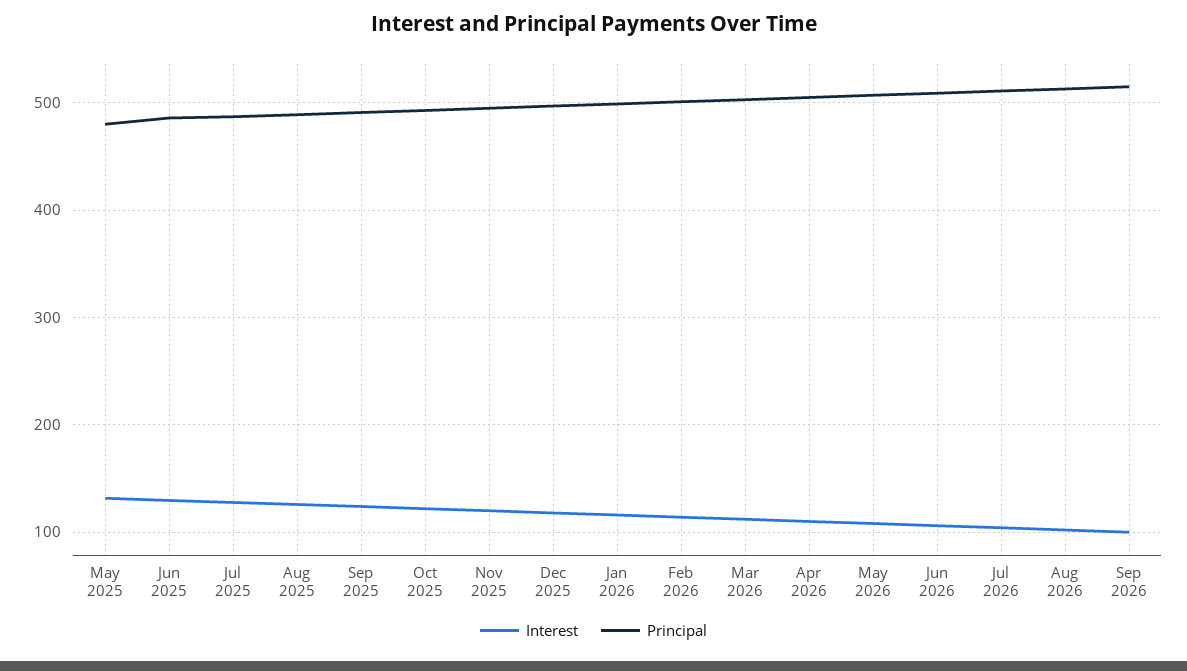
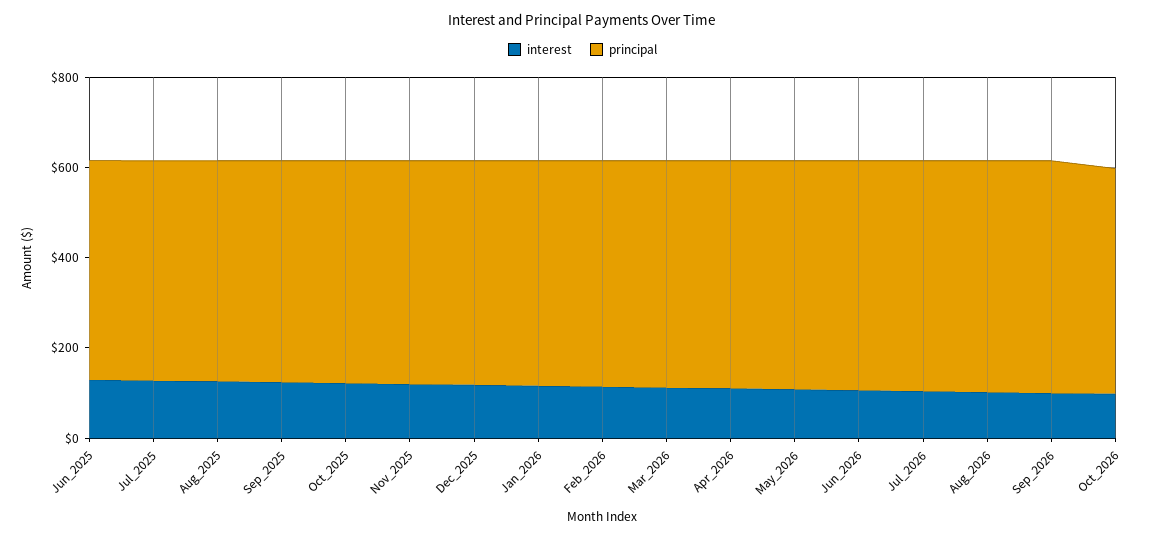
Interest, May 2025: 130 -> none
Principal, May 2025: 480 -> none
Interest, Oct_2026: none -> 100
Principal, Oct_2026: none -> 500

